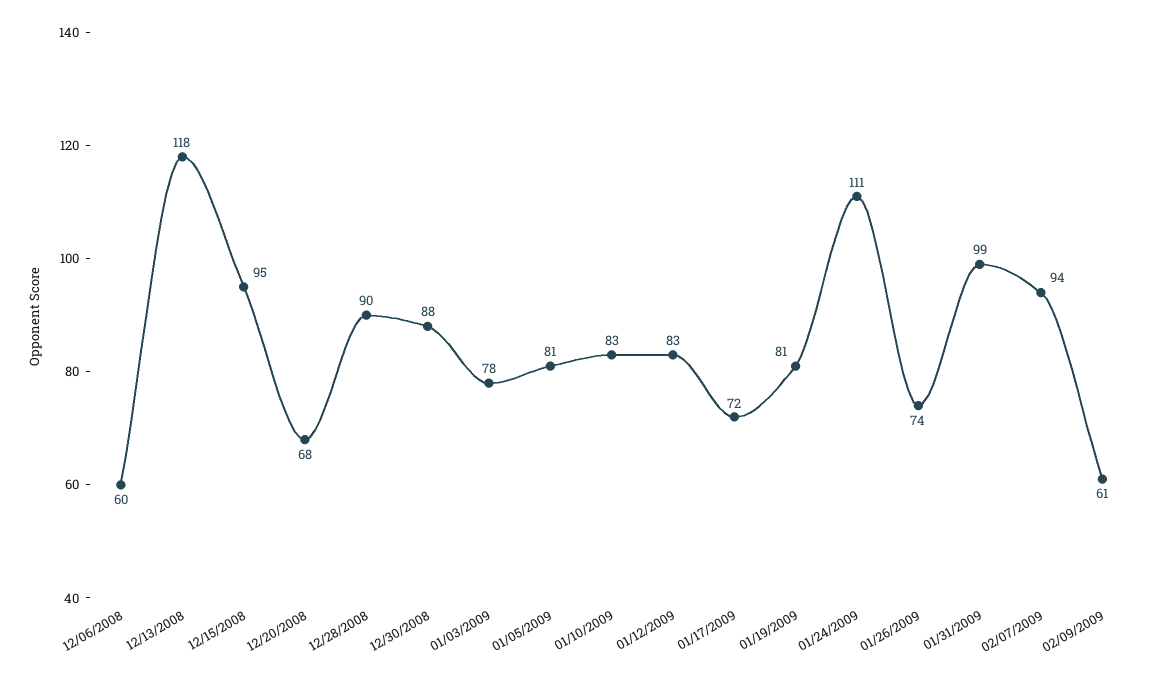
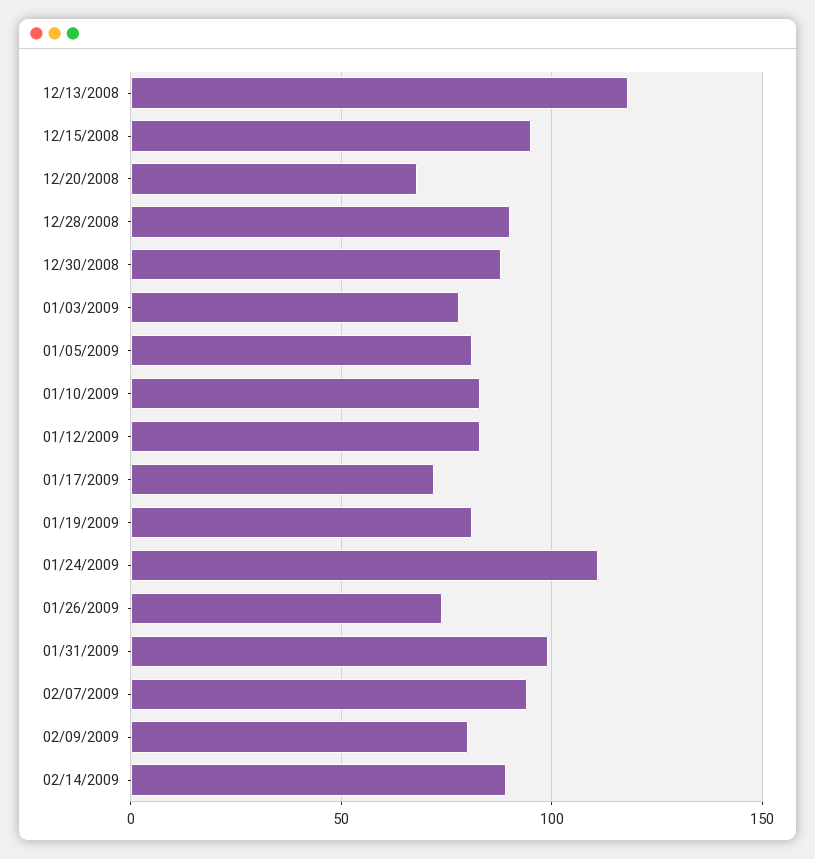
12/06/2008: 60 -> none
02/09/2009: 61 -> 80
02/14/2009: none -> 90

